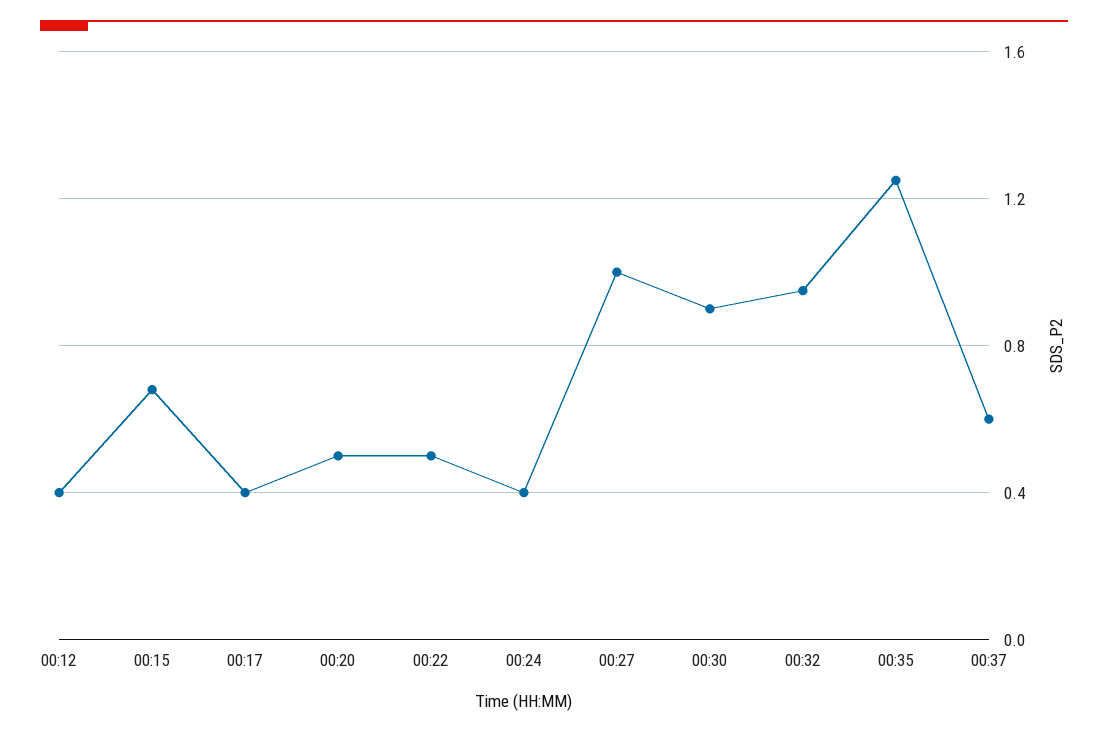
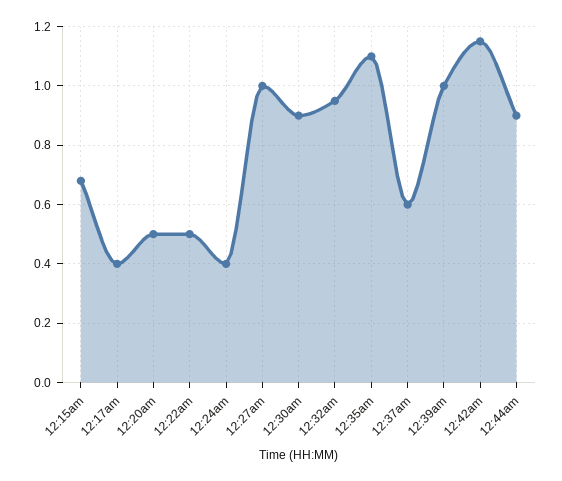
00:12: 0.4 -> none
00:35: 1.25 -> 1.1
12:39am: none -> 1
12:42am: none -> 1.15
12:44am: none -> 0.9

